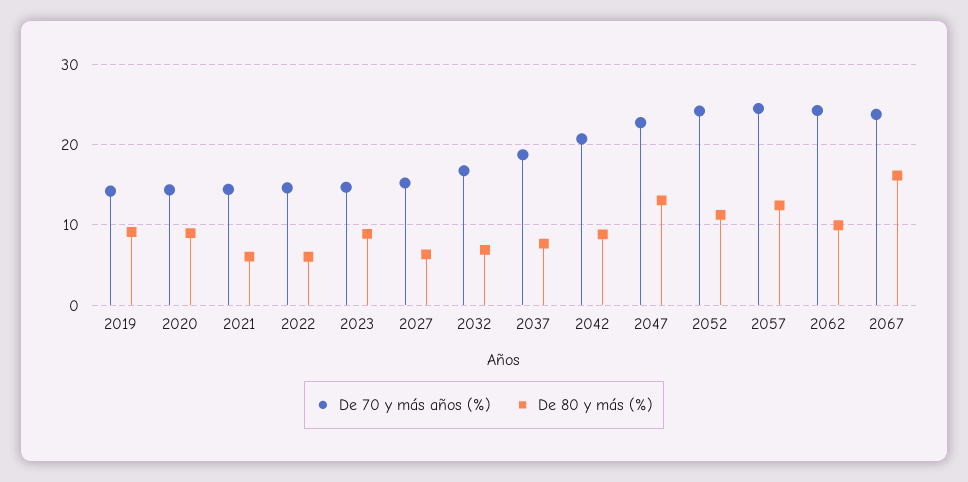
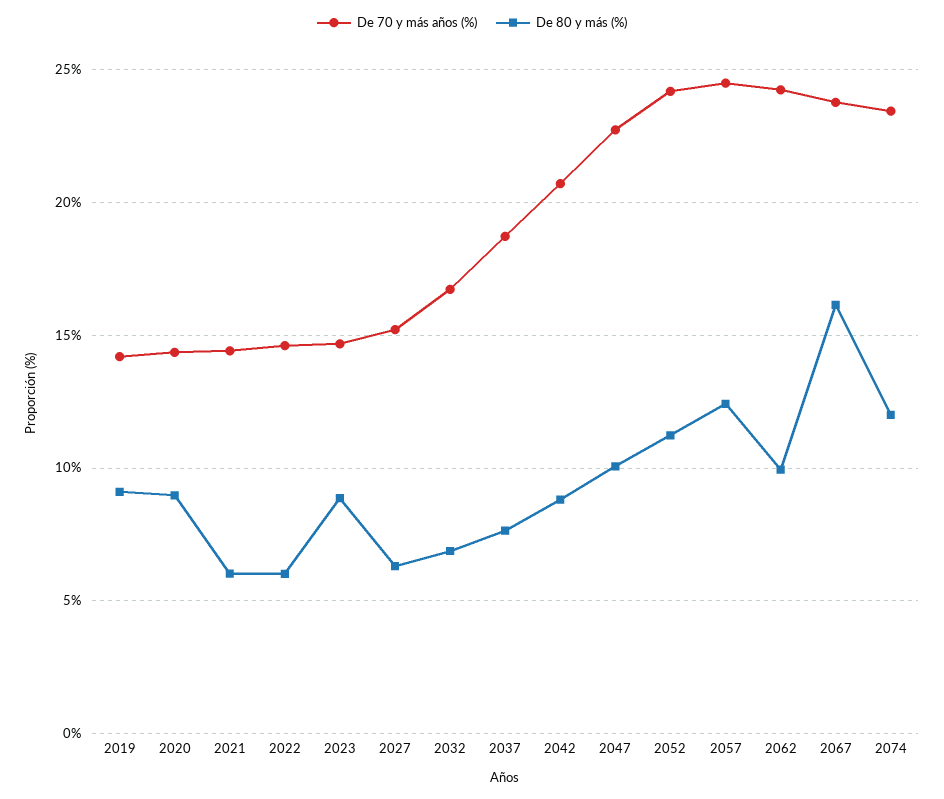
De 80 y más (%), 2047: 13 -> 10
De 70 y más años (%), 2074: none -> 23.5
De 80 y más (%), 2074: none -> 12

